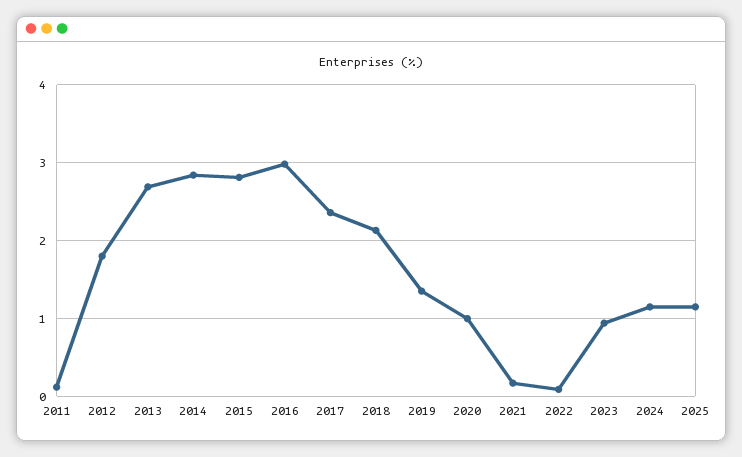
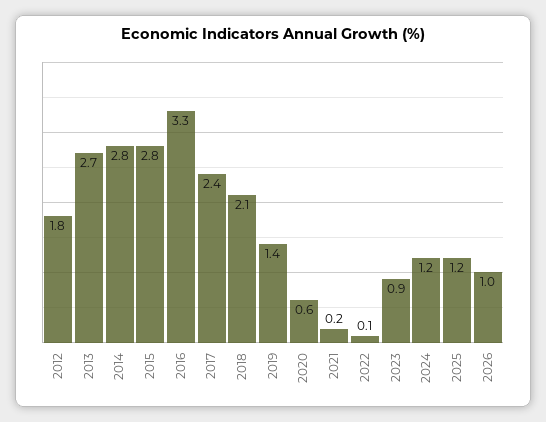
2011: 0.1 -> none
2016: 3 -> 3.3
2020: 1 -> 0.6
2026: none -> 1

